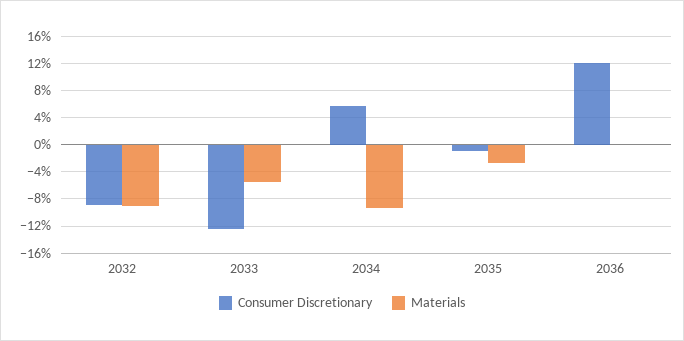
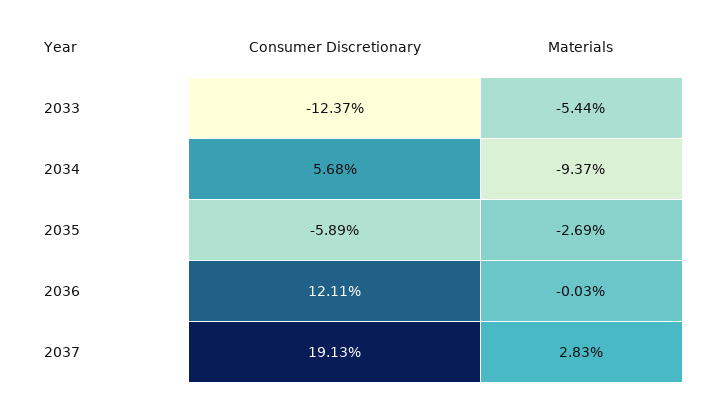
Consumer Discretionary, 2032: -9 -> none
Materials, 2032: -9 -> none
Consumer Discretionary, 2035: -1 -> -5.89
Consumer Discretionary, 2037: none -> 19.13
Materials, 2037: none -> 2.83

